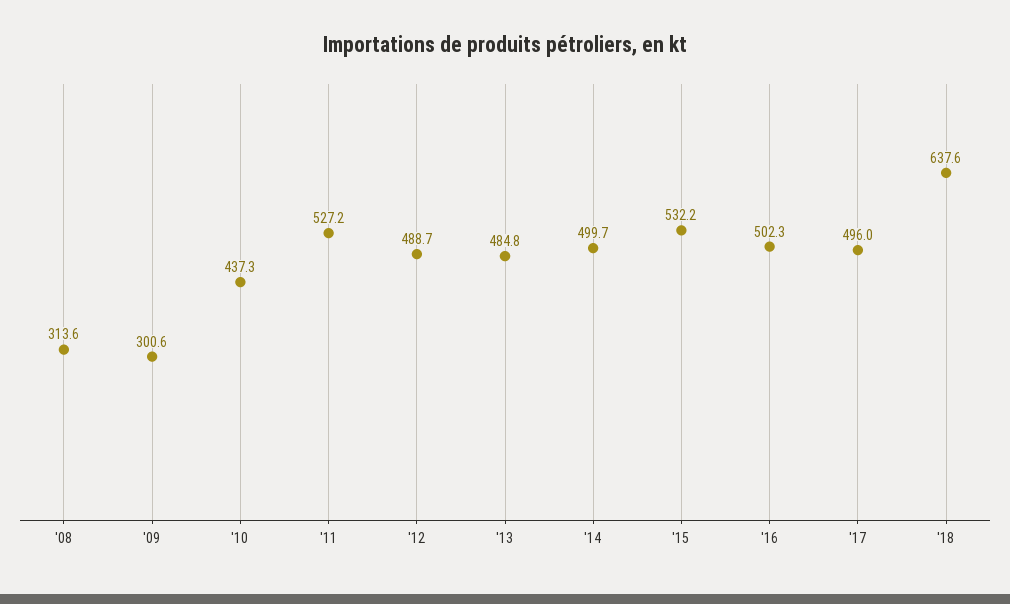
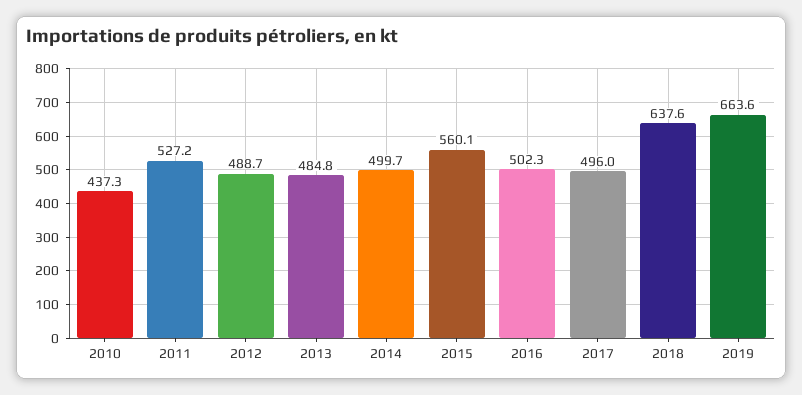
'08: 313.6 -> none
'09: 300.6 -> none
'15: 532.2 -> 560.1
2019: none -> 663.6

